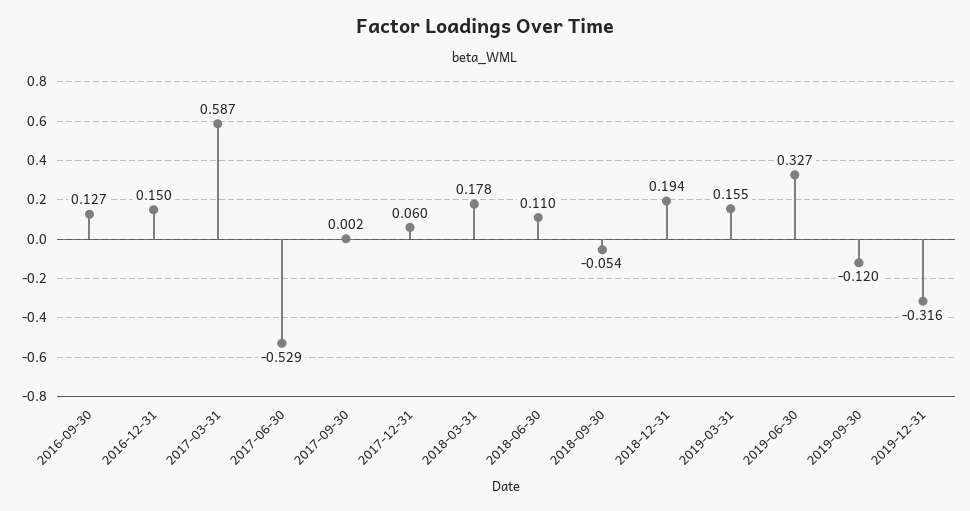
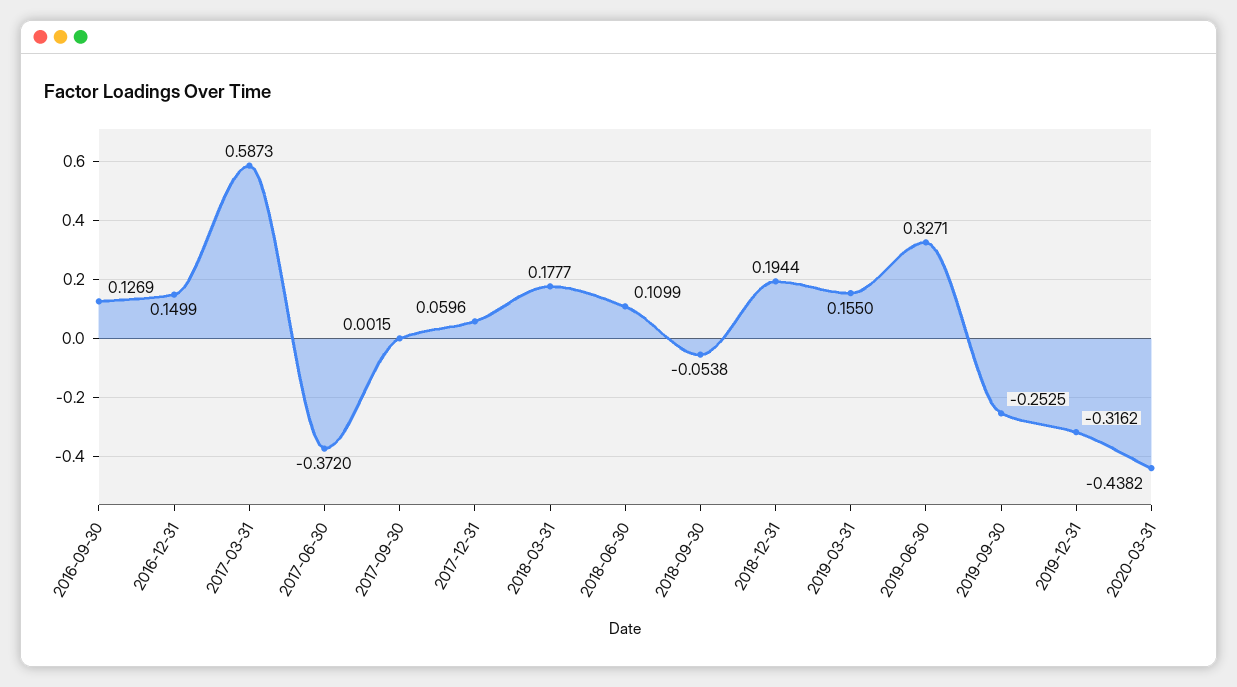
2017-06-30: -0.529 -> -0.372
2019-09-30: -0.12 -> -0.2525
2020-03-31: none -> -0.4382

